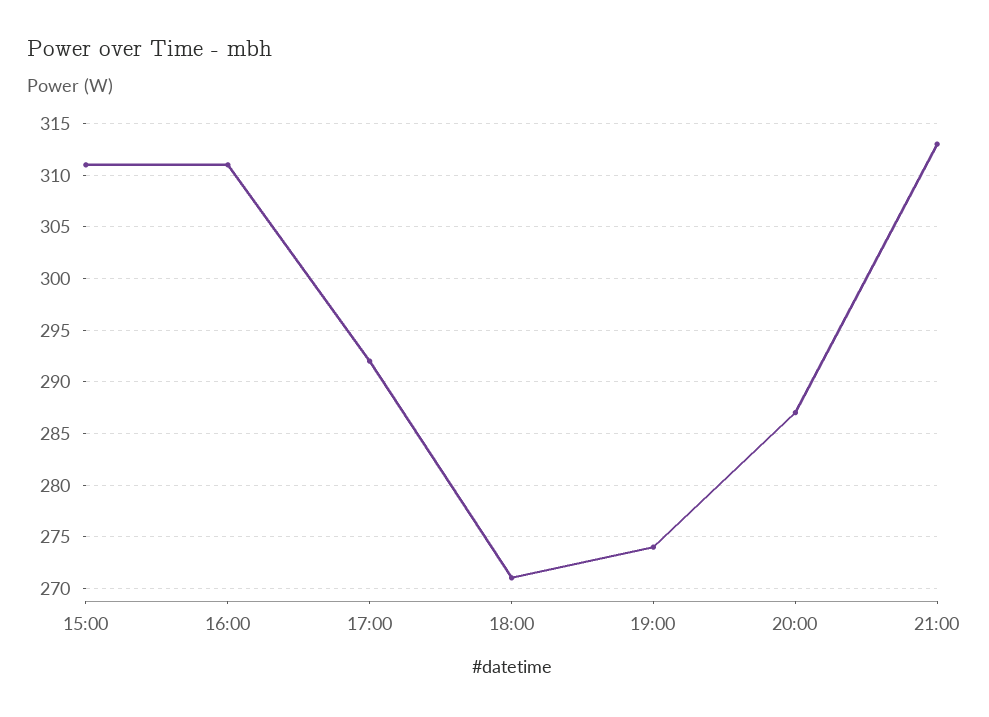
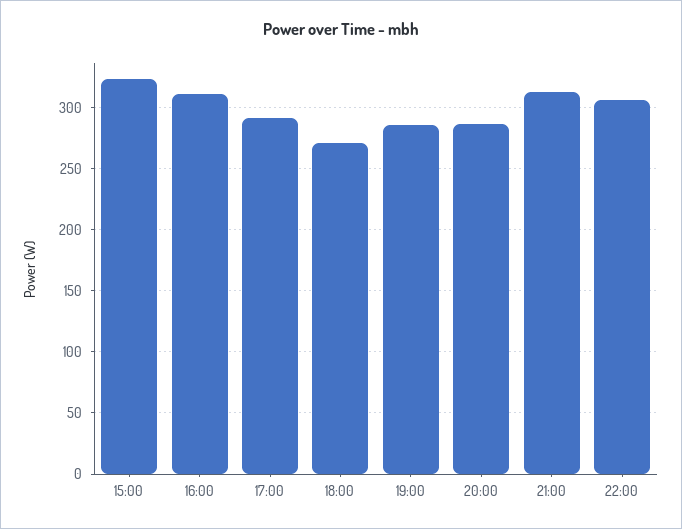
15:00: 311 -> 325
19:00: 274 -> 285
22:00: none -> 305

